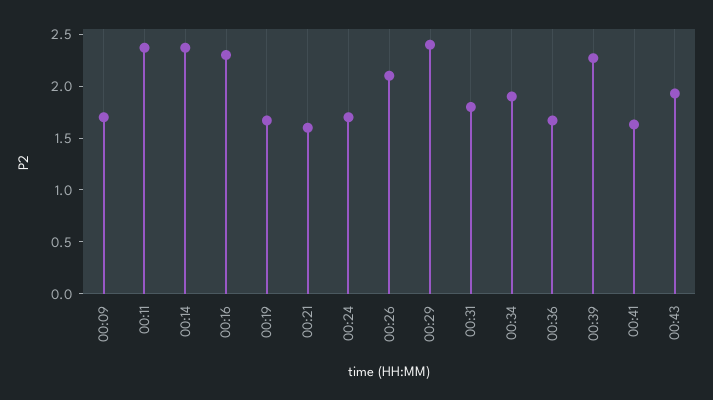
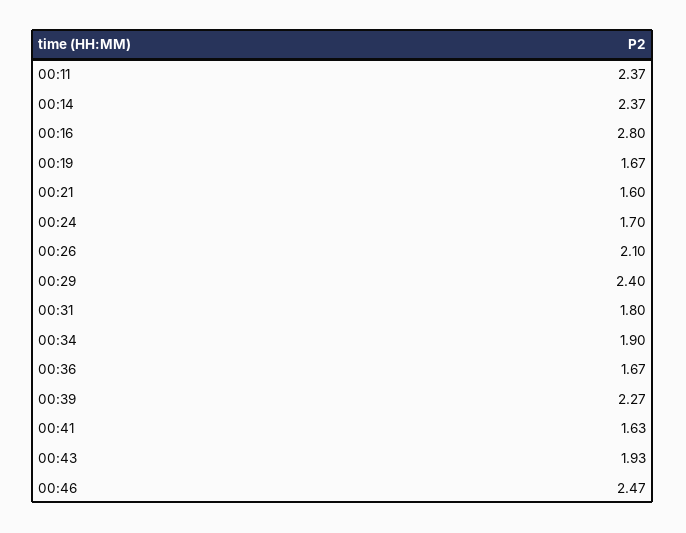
00:09: 1.7 -> none
00:16: 2.3 -> 2.8
00:46: none -> 2.47

